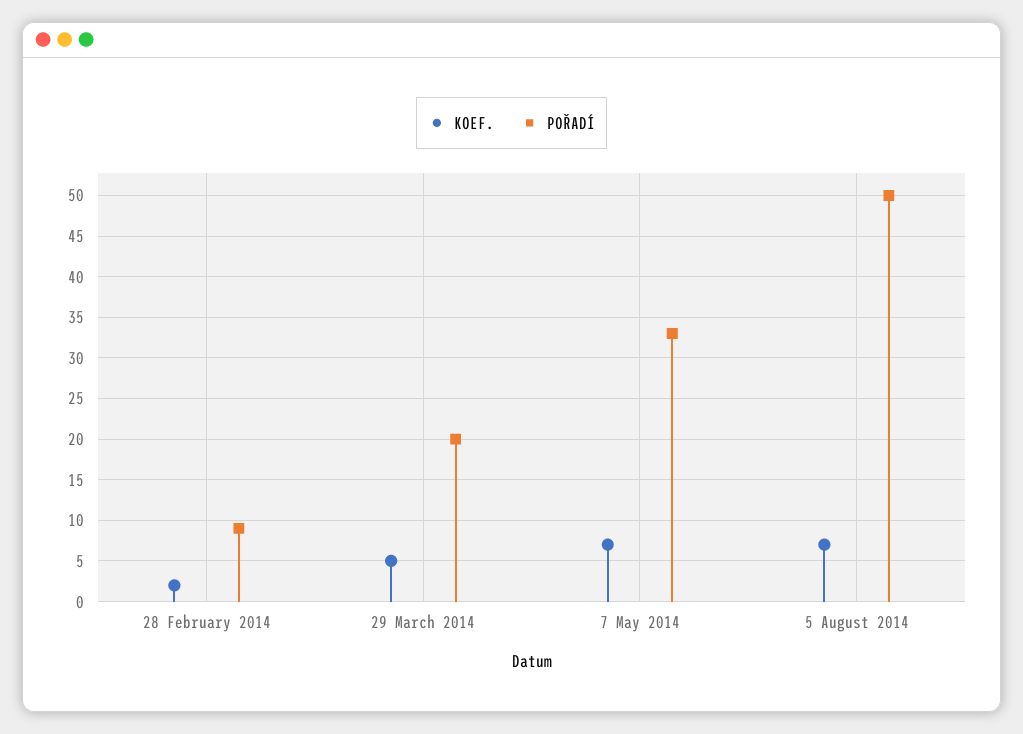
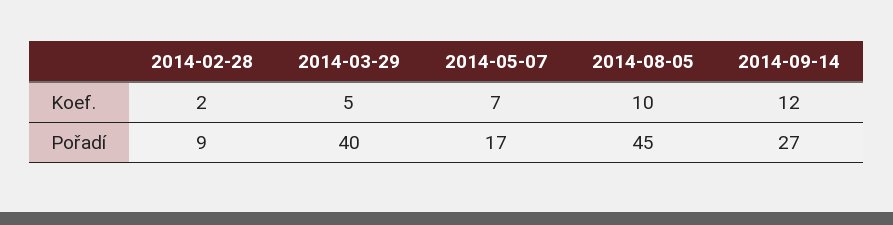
POŘADÍ, 29 March 2014: 20 -> 40
POŘADÍ, 7 May 2014: 33 -> 17
KOEF., 5 August 2014: 7 -> 10
POŘADÍ, 5 August 2014: 50 -> 45
KOEF., 2014-09-14: none -> 12
POŘADÍ, 2014-09-14: none -> 27

